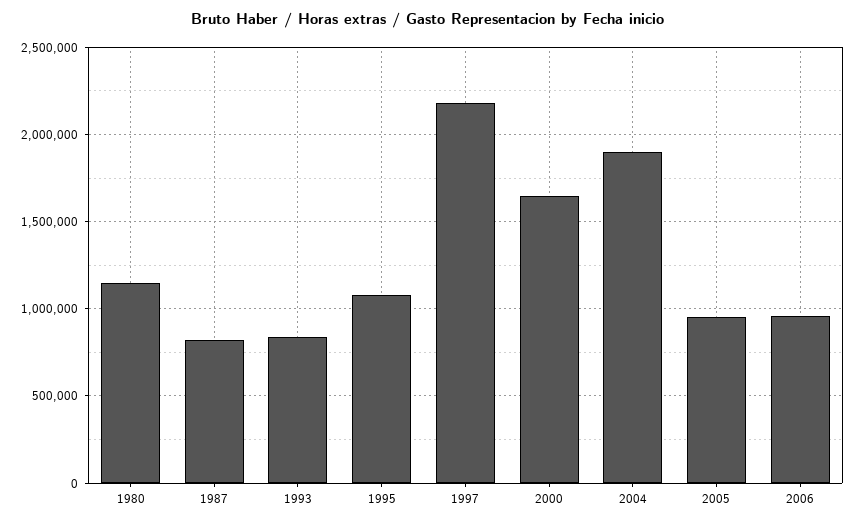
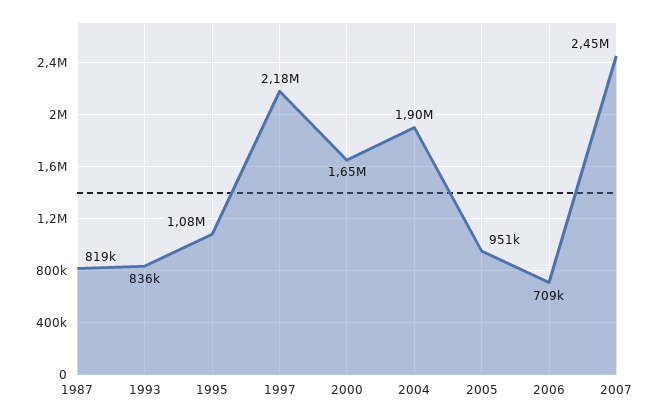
1980: 1150000 -> none
2006: 950000 -> 709000
2007: none -> 2450000

